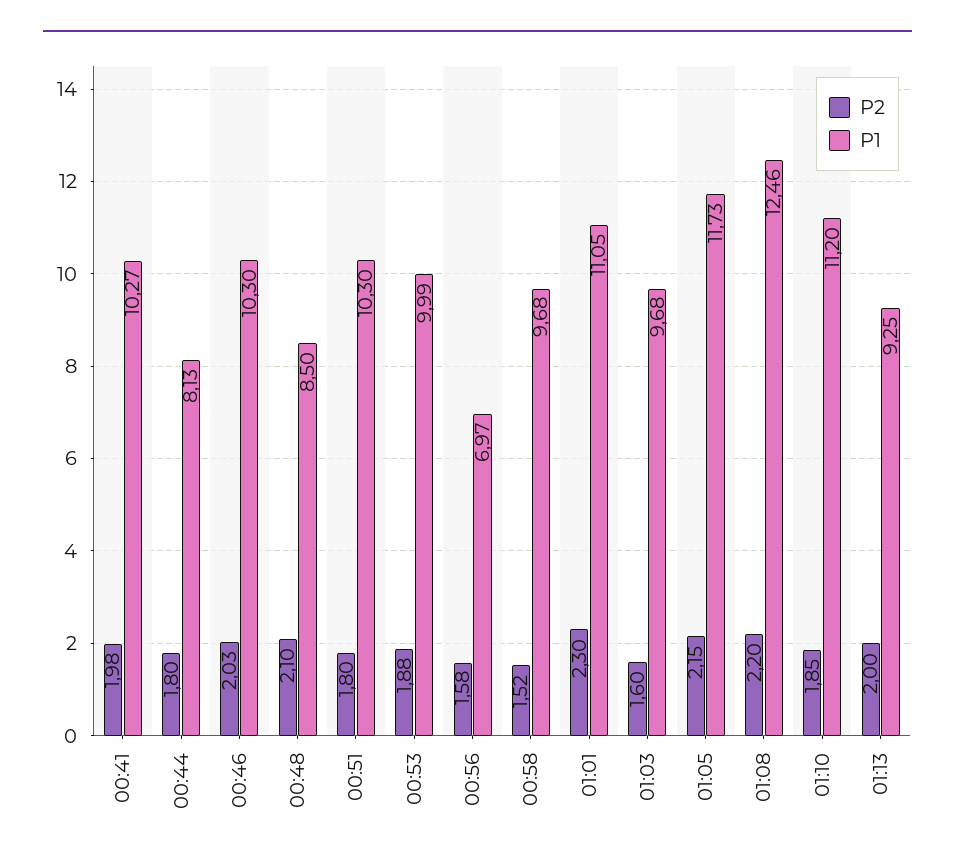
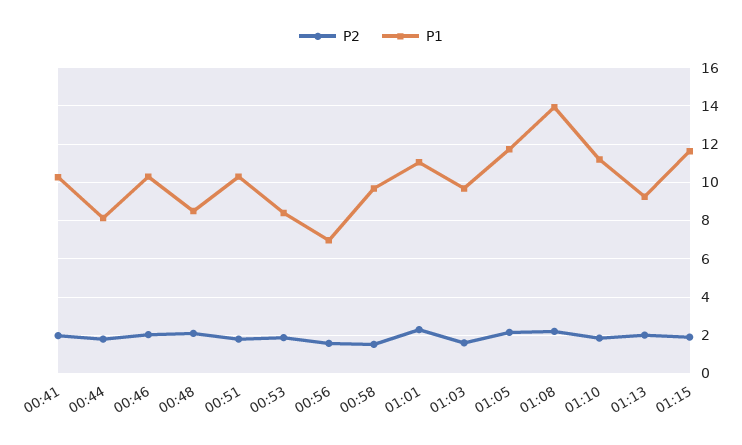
P1, 00:53: 9.99 -> 8.5
P1, 01:08: 12.46 -> 14
P2, 01:15: none -> 2
P1, 01:15: none -> 11.5

